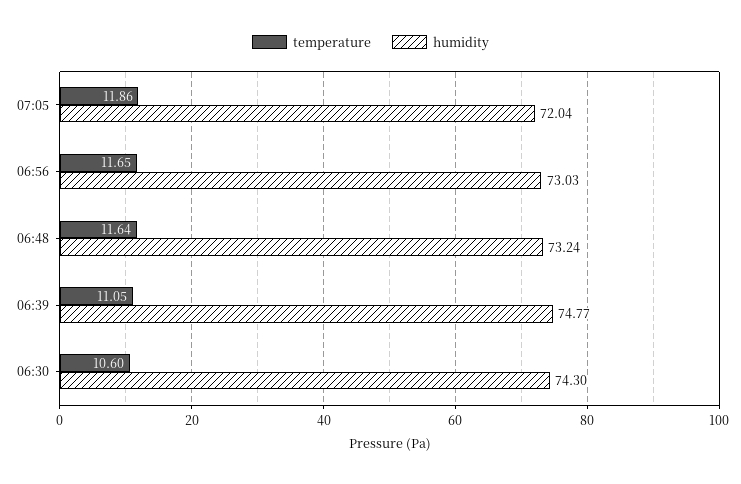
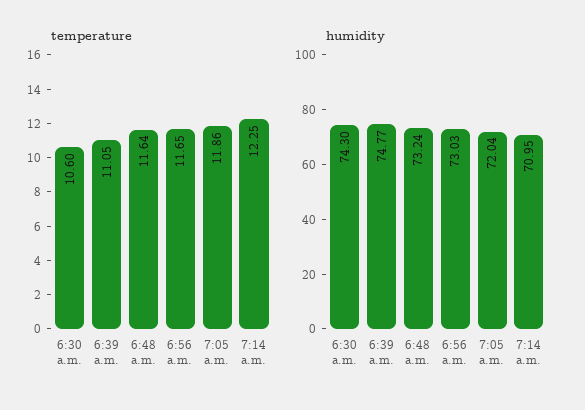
temperature, 7:14 a.m.: none -> 12.25
humidity, 7:14 a.m.: none -> 70.95

